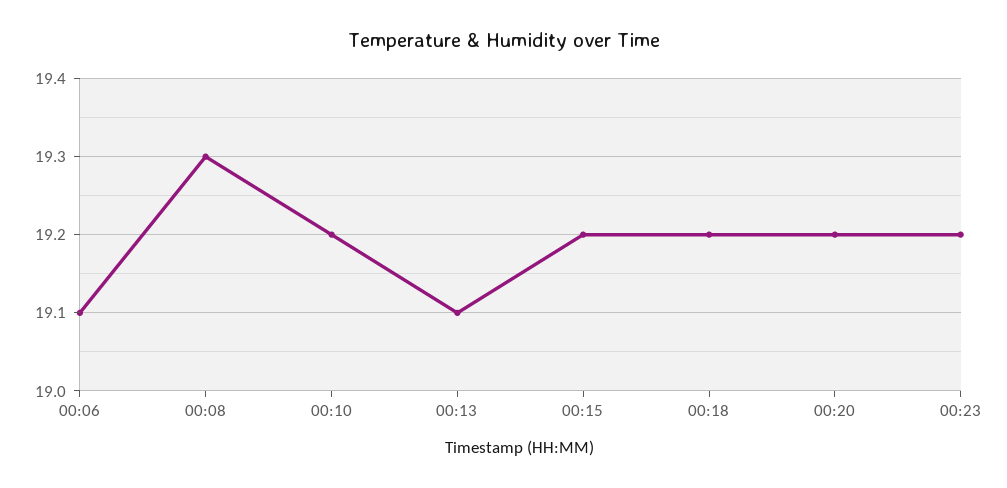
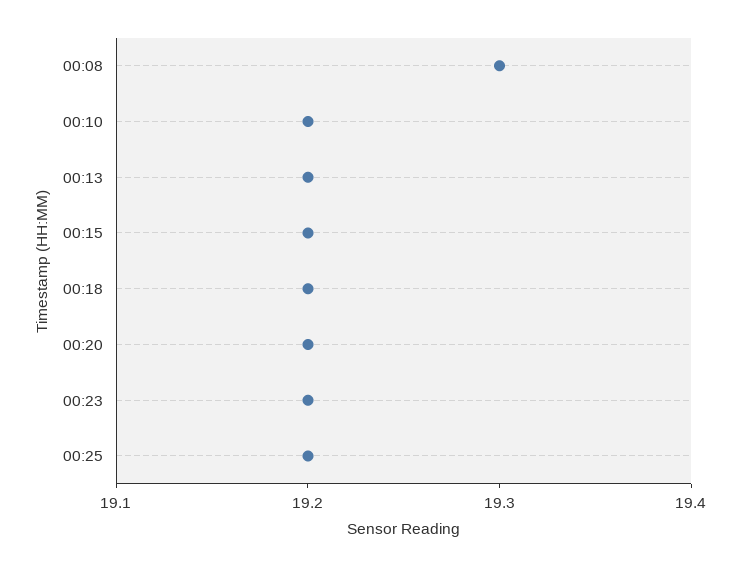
00:06: 19.1 -> none
00:13: 19.1 -> 19.2
00:25: none -> 19.2

